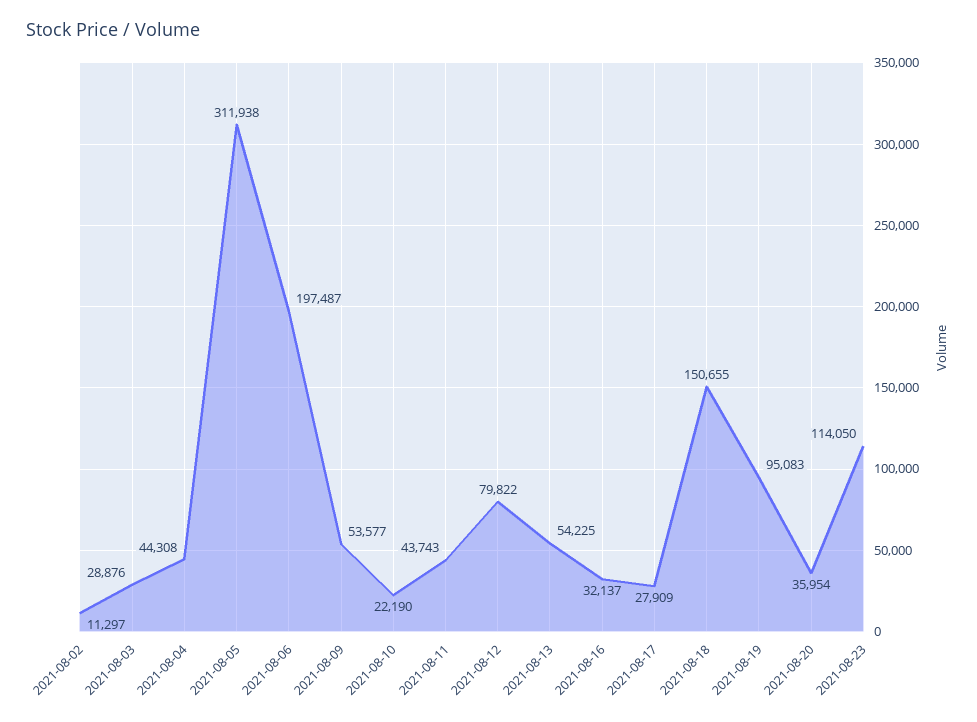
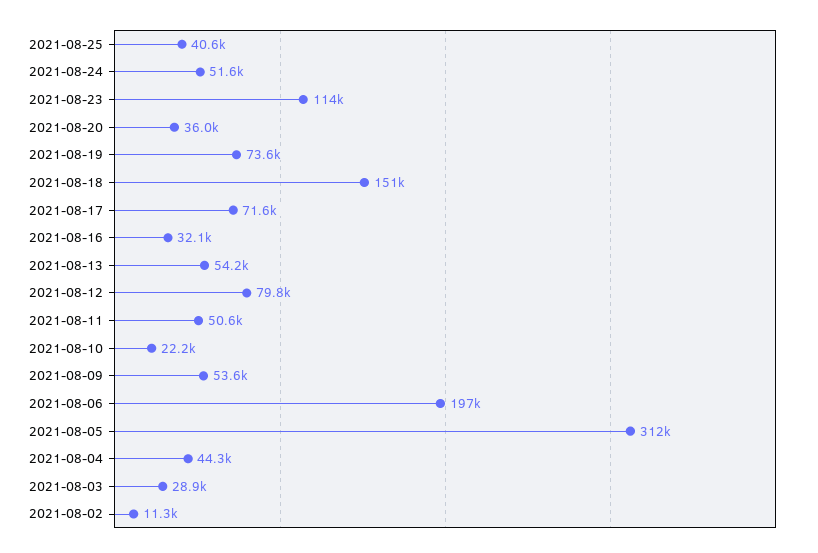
2021-08-11: 43743 -> 50600
2021-08-17: 27909 -> 71600
2021-08-19: 95083 -> 73600
2021-08-25: none -> 40600
2021-08-24: none -> 51600

